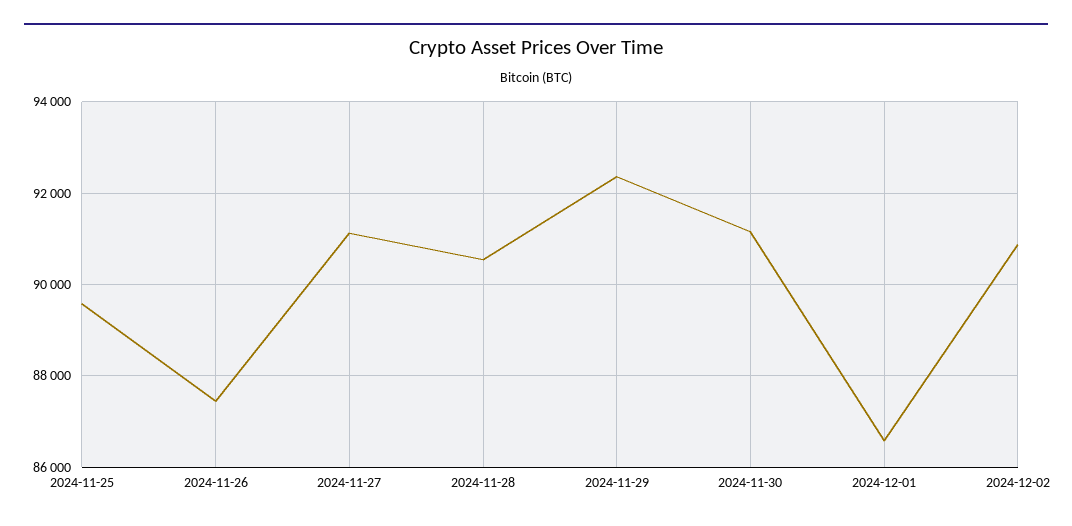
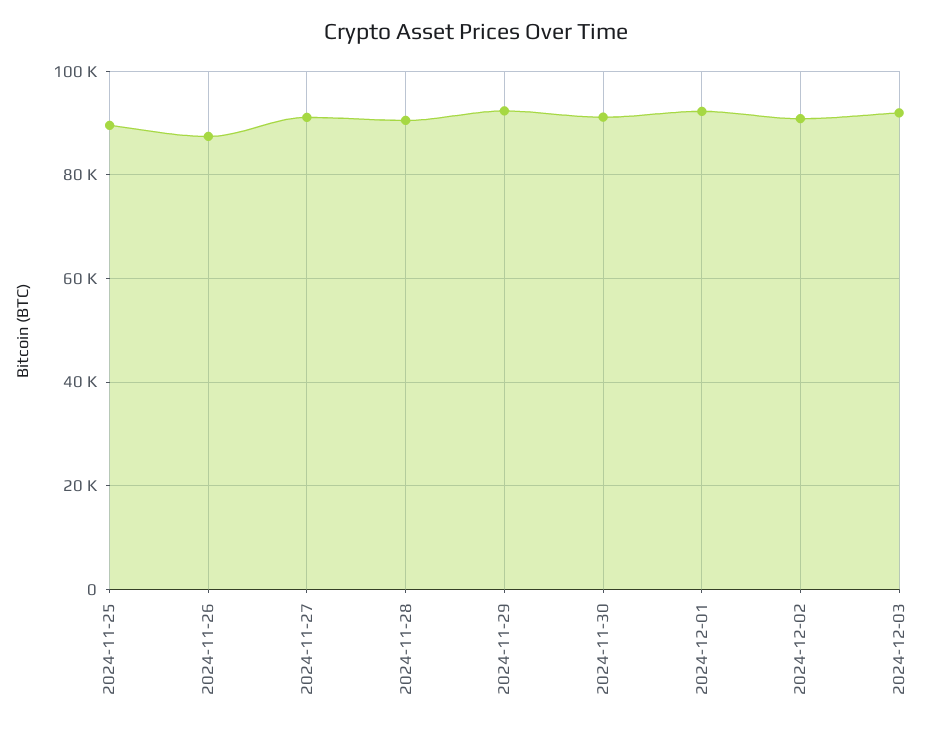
2024-12-01: 86600 -> 92000
2024-12-03: none -> 92000

